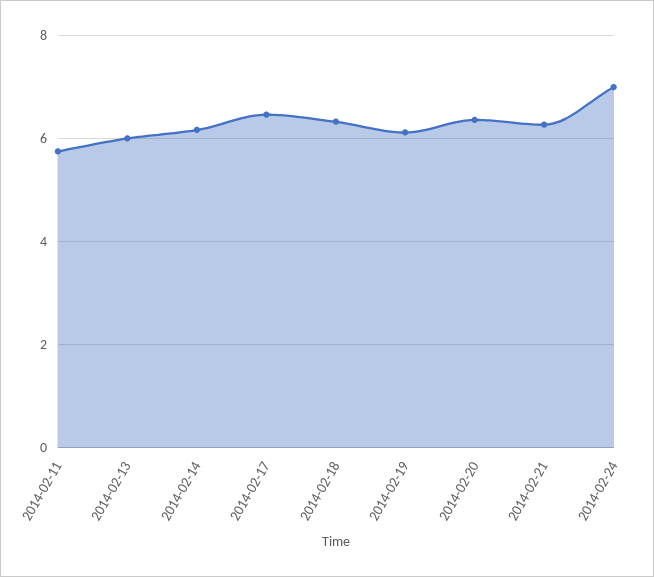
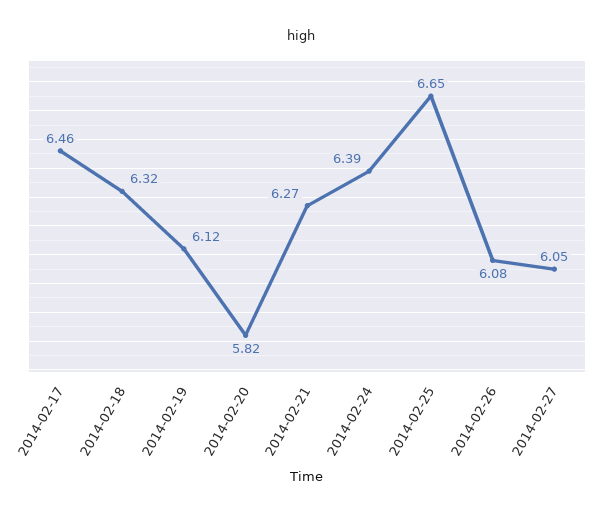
2014-02-11: 5.8 -> none
2014-02-13: 6 -> none
2014-02-14: 6.2 -> none
2014-02-20: 6.4 -> 5.82
2014-02-24: 7 -> 6.39
2014-02-25: none -> 6.65
2014-02-26: none -> 6.08
2014-02-27: none -> 6.05

